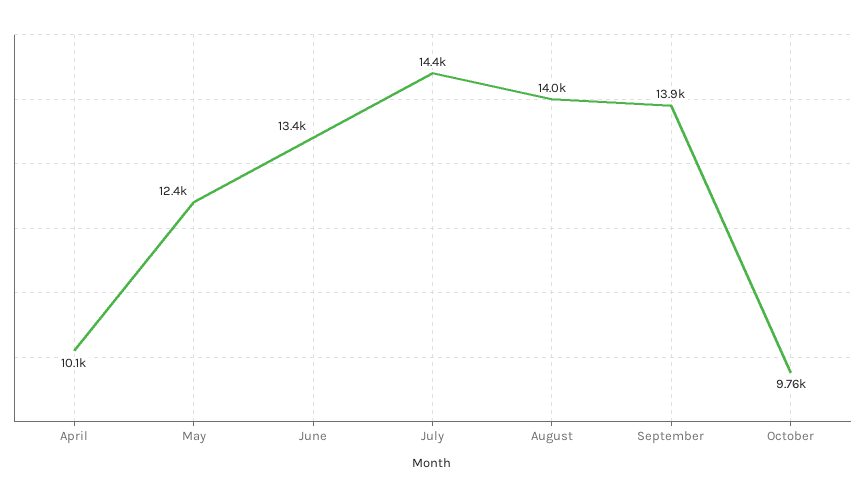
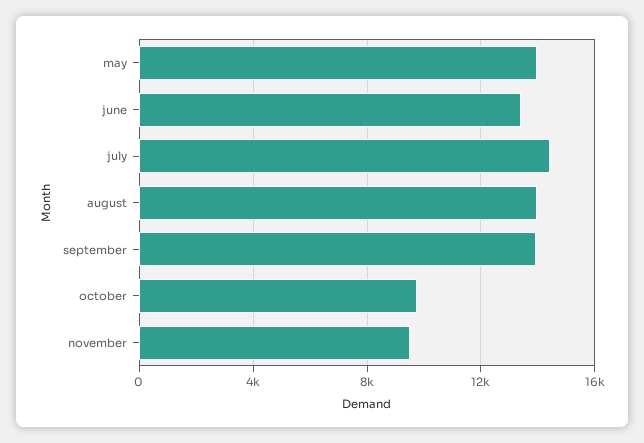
April: 10100 -> none
May: 12400 -> 14000
november: none -> 9500

